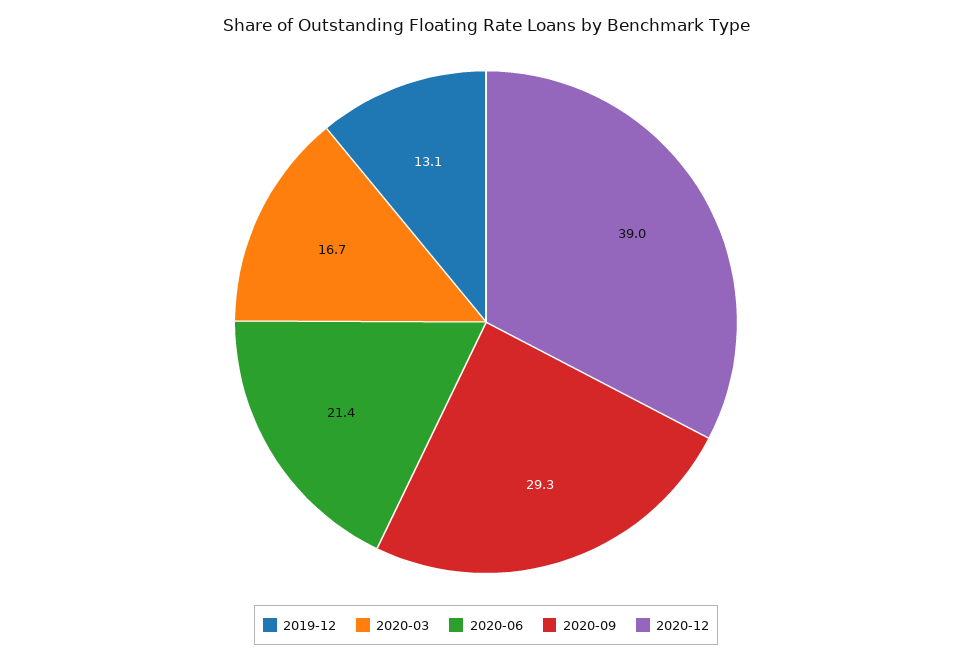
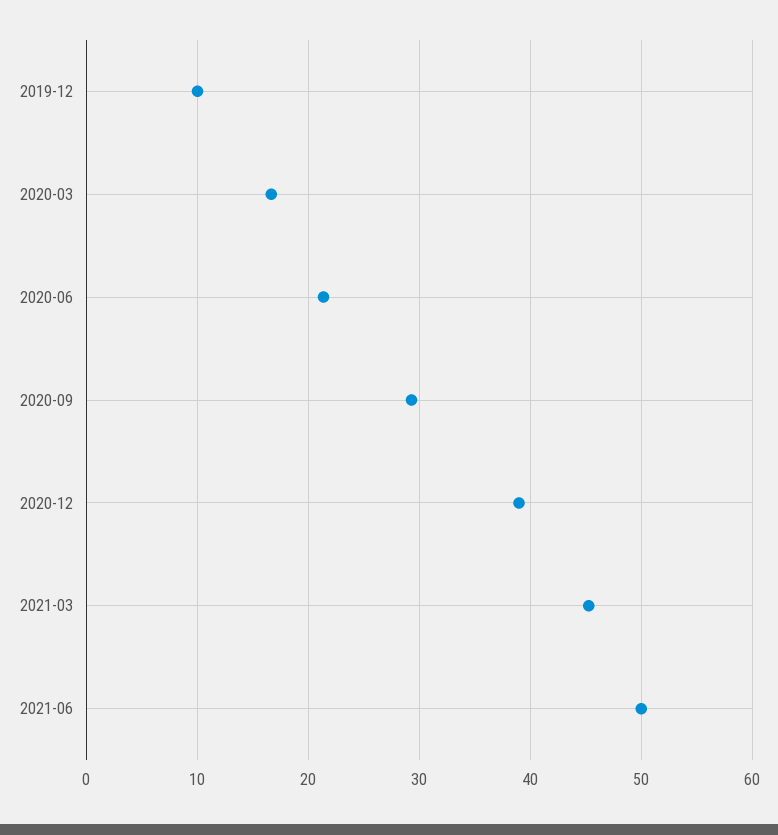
2019-12: 13.1 -> 10
2021-03: none -> 45
2021-06: none -> 50

